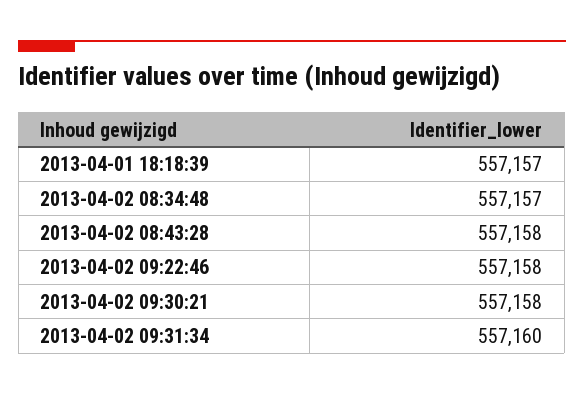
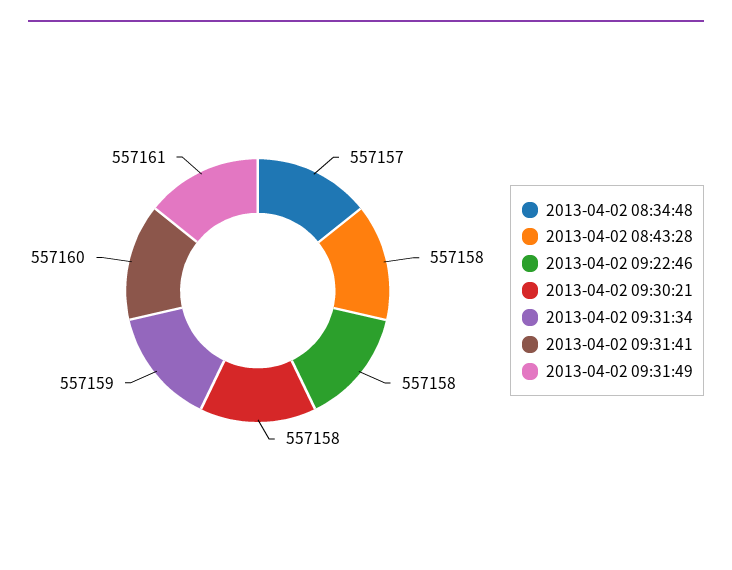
2013-04-01 18:18:39: 557157 -> none
2013-04-02 09:31:34: 557160 -> 557159
2013-04-02 09:31:41: none -> 557160
2013-04-02 09:31:49: none -> 557161

